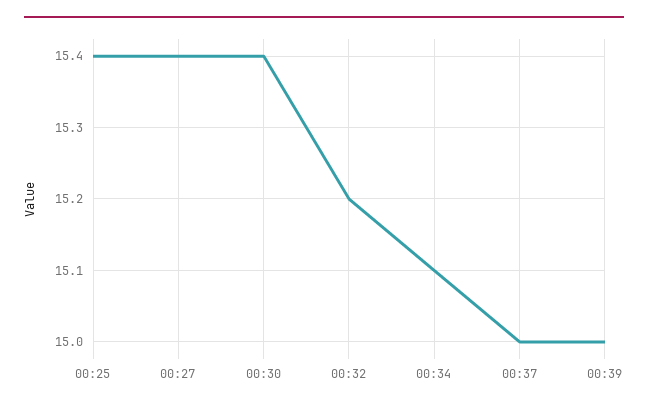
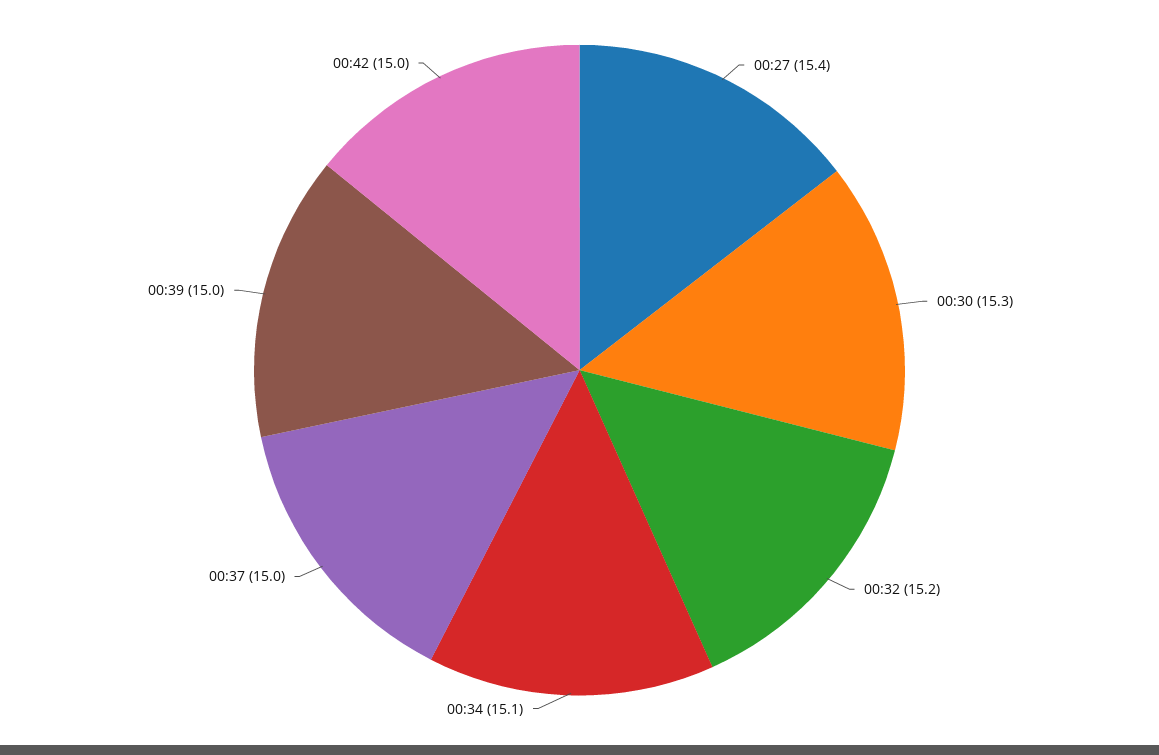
00:25: 15.4 -> none
00:30: 15.4 -> 15.3
00:42: none -> 15

